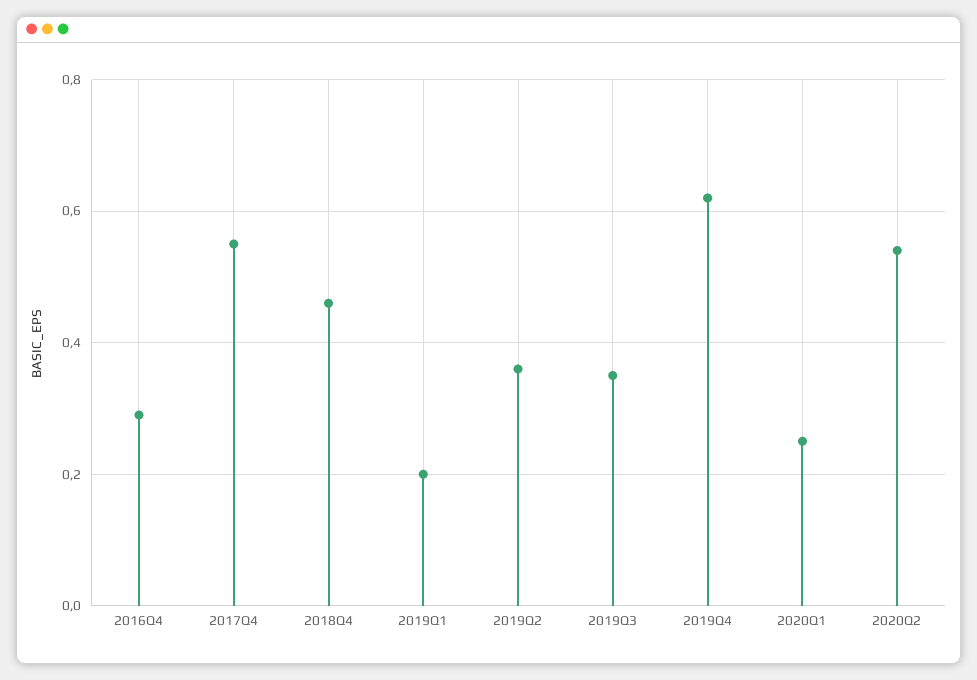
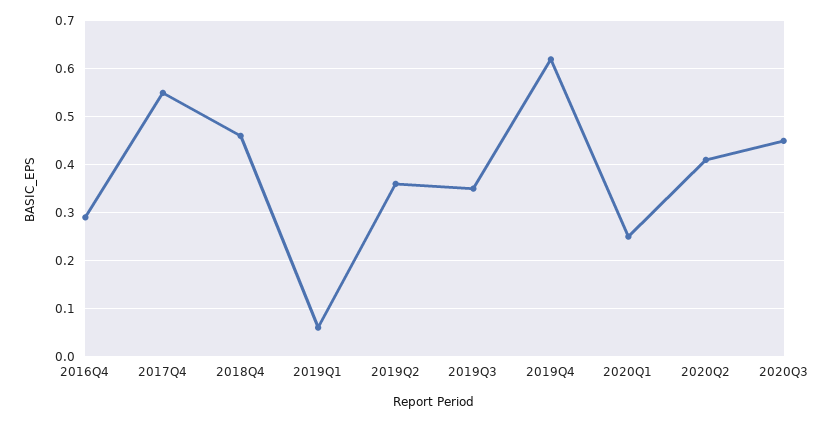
2019Q1: 0.2 -> 0.05
2020Q2: 0.55 -> 0.4
2020Q3: none -> 0.45

